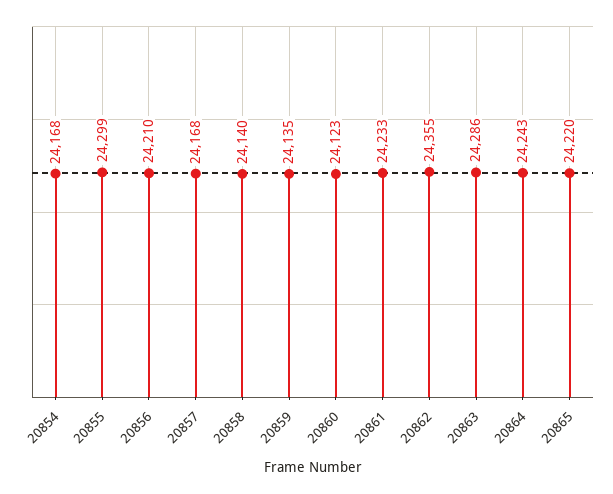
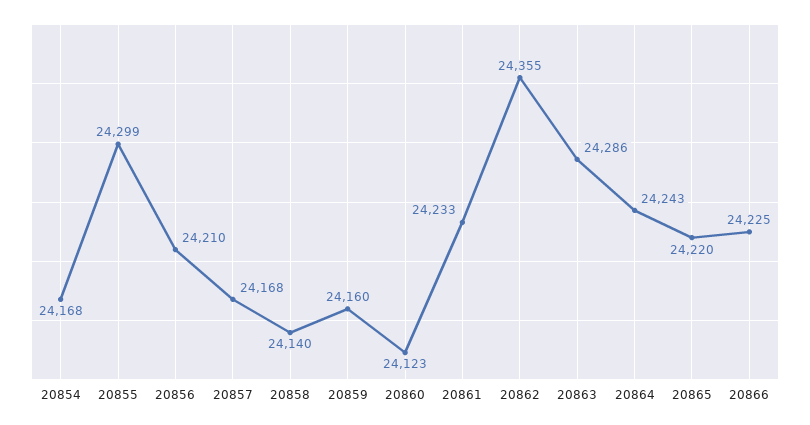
20859: 24135 -> 24160
20866: none -> 24225

